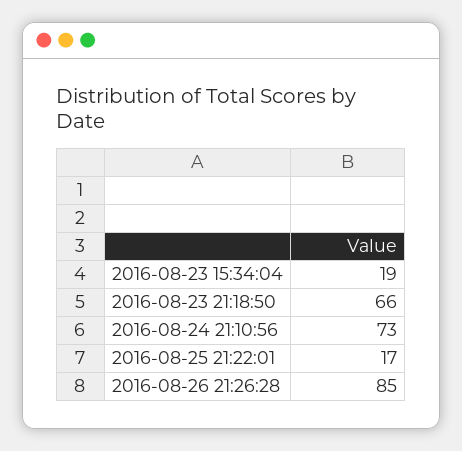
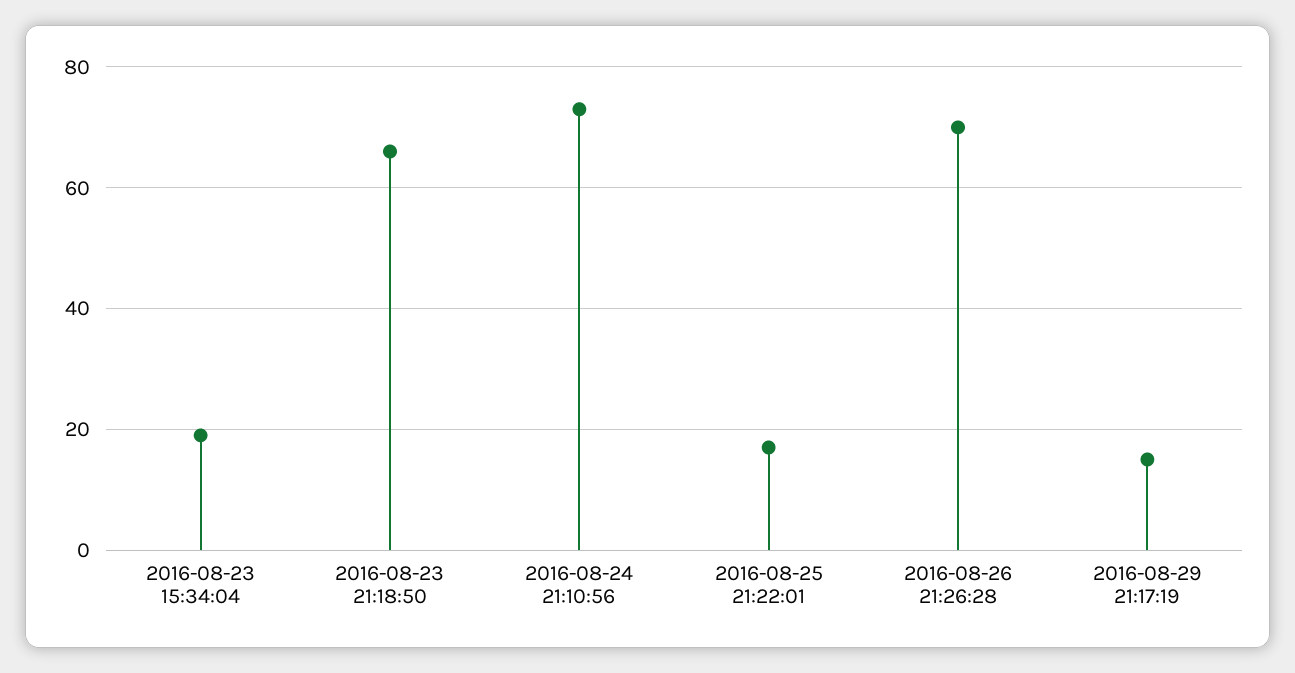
2016-08-26 21:26:28: 85 -> 70
2016-08-29 21:17:19: none -> 15

